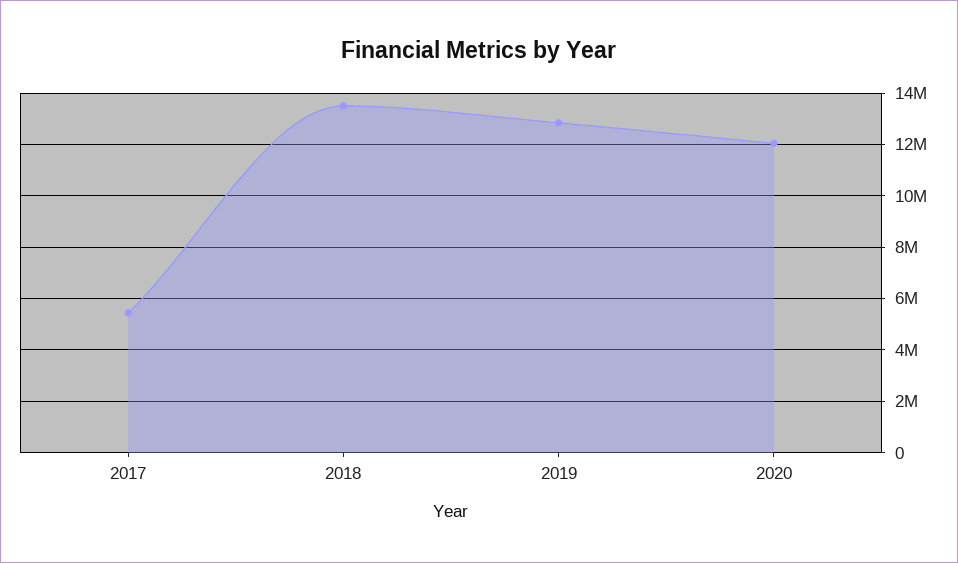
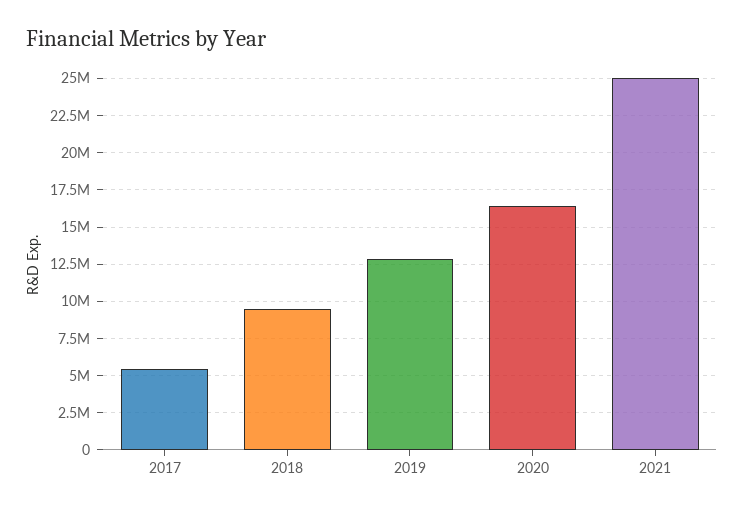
2018: 13500000 -> 9500000
2020: 12000000 -> 16500000
2021: none -> 25000000

